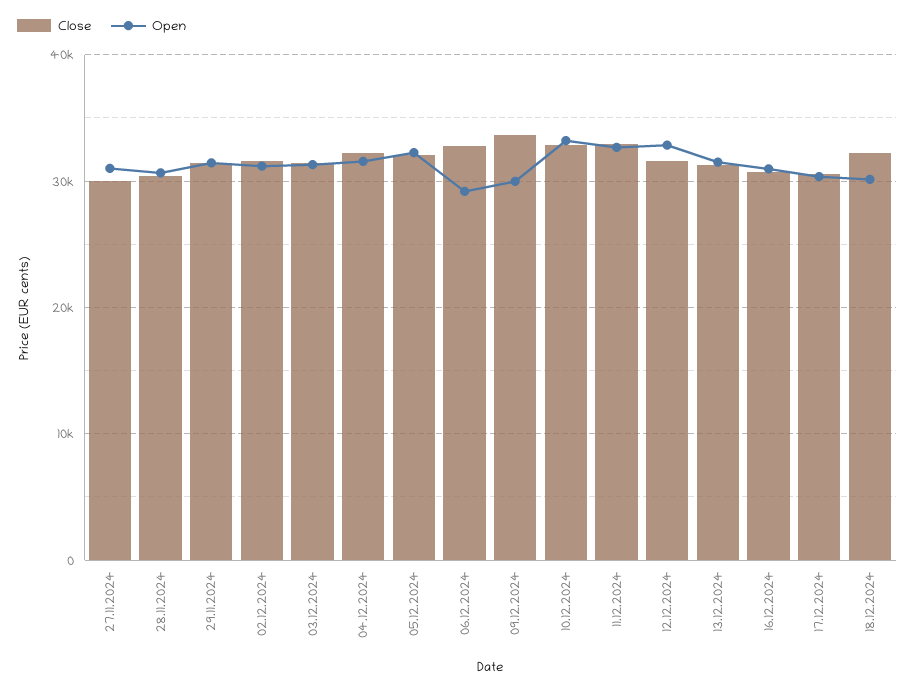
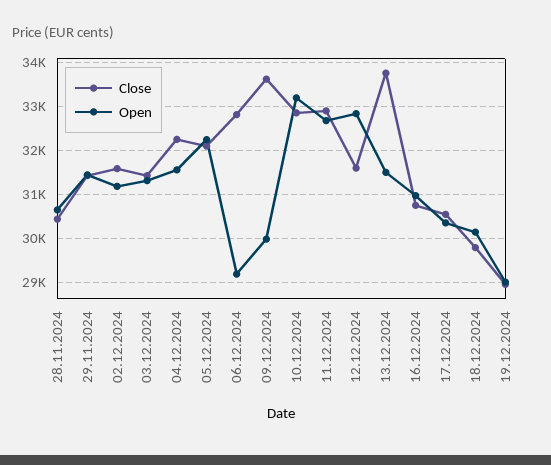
Close, 27.11.2024: 30000 -> none
Open, 27.11.2024: 31000 -> none
Close, 13.12.2024: 31000 -> 33800
Close, 18.12.2024: 32000 -> 29800
Close, 19.12.2024: none -> 29000
Open, 19.12.2024: none -> 29000

